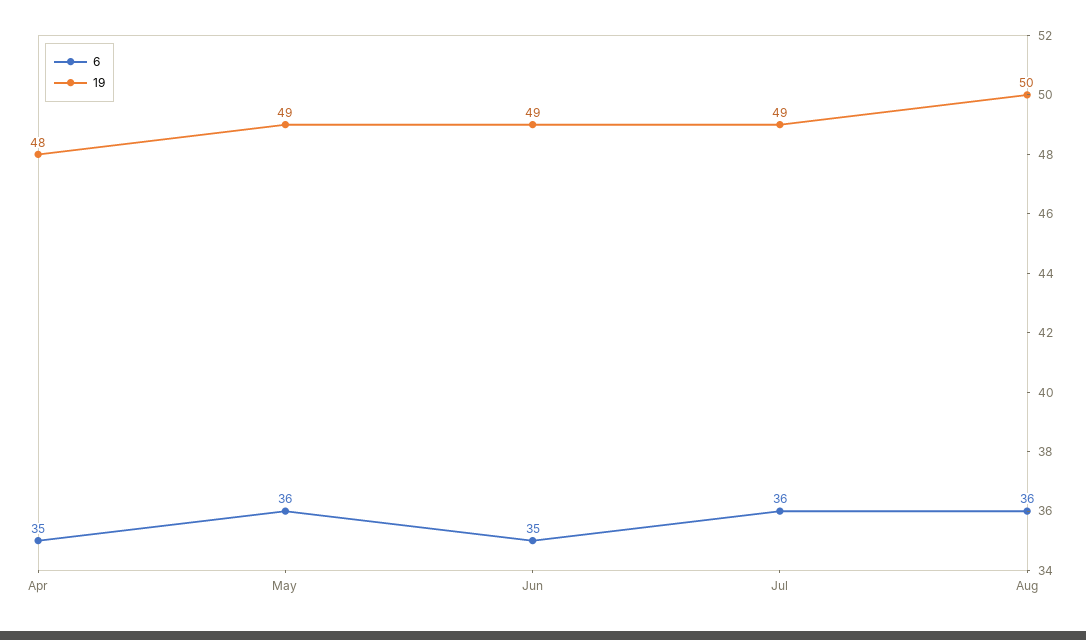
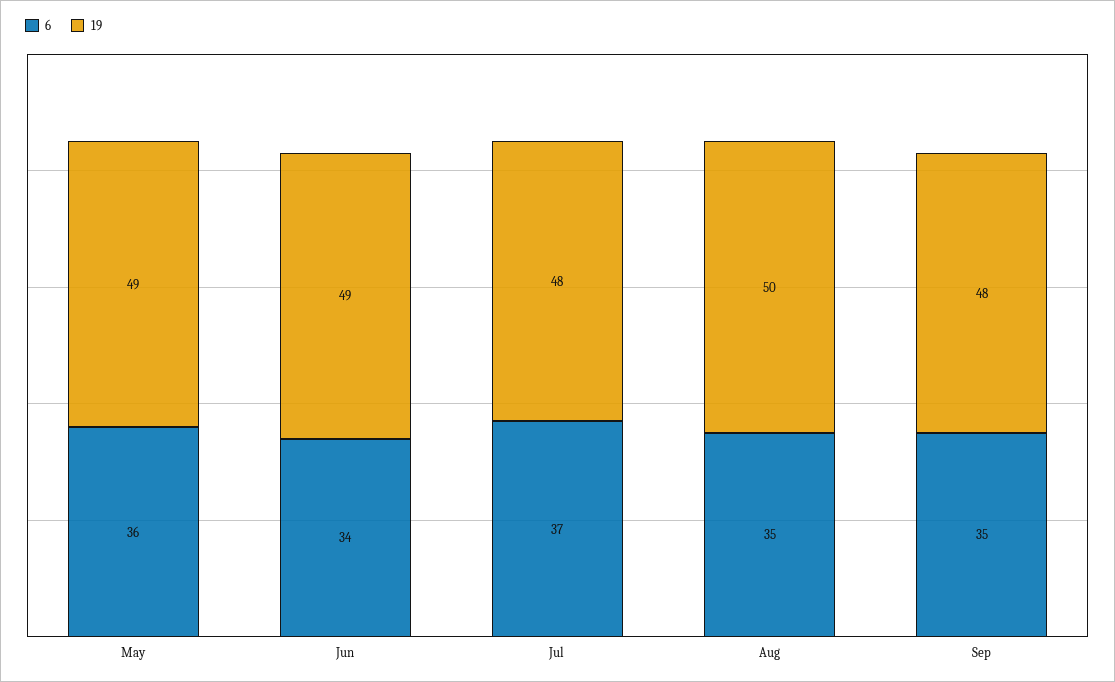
6, Apr: 35 -> none
19, Apr: 48 -> none
6, Jun: 35 -> 34
6, Jul: 36 -> 37
19, Jul: 49 -> 48
6, Aug: 36 -> 35
6, Sep: none -> 35
19, Sep: none -> 48

